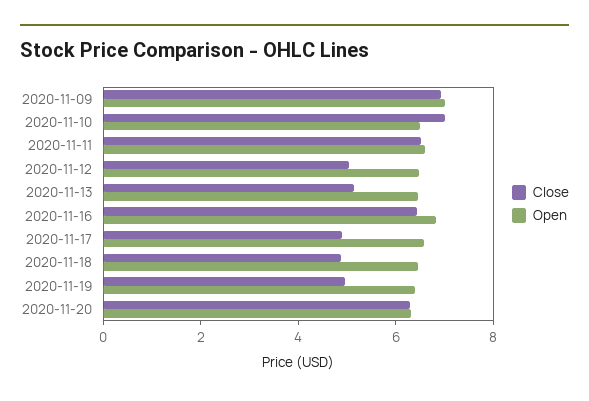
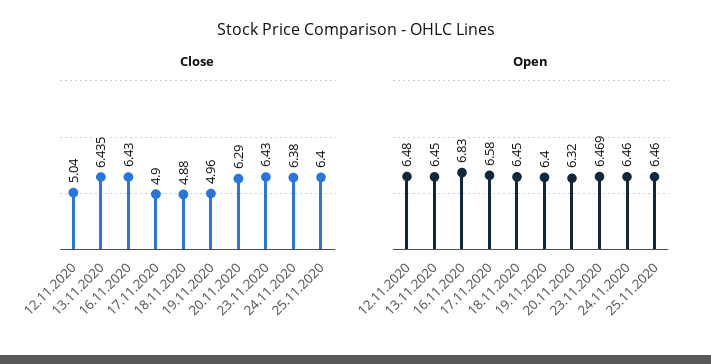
Close, 2020-11-09: 7 -> none
Open, 2020-11-09: 7 -> none
Close, 2020-11-10: 7 -> none
Open, 2020-11-10: 6.5 -> none
Close, 2020-11-11: 6.5 -> none
Open, 2020-11-11: 6.5 -> none
Close, 2020-11-13: 5 -> 6.435
Close, 23.11.2020: none -> 6.43
Close, 24.11.2020: none -> 6.38
Close, 25.11.2020: none -> 6.4
Open, 23.11.2020: none -> 6.469
Open, 24.11.2020: none -> 6.46
Open, 25.11.2020: none -> 6.46

